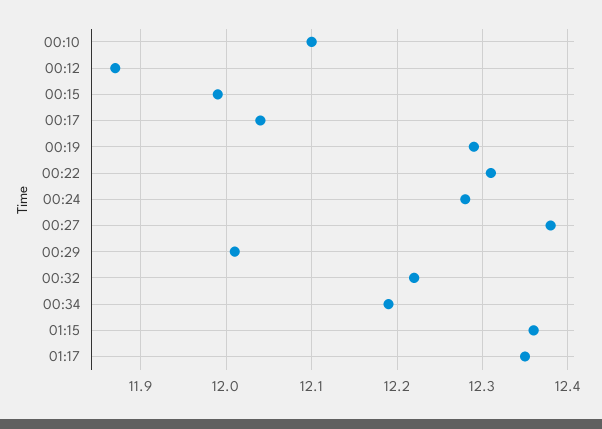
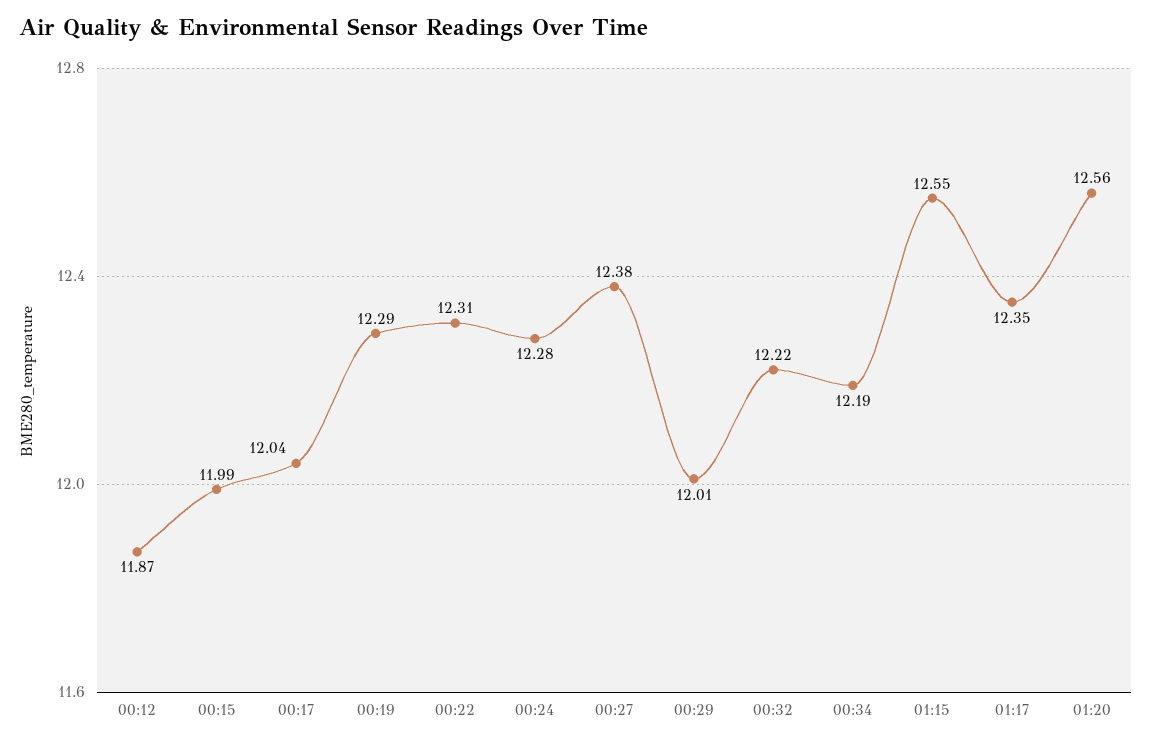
00:10: 12.1 -> none
01:15: 12.36 -> 12.55
01:20: none -> 12.56

